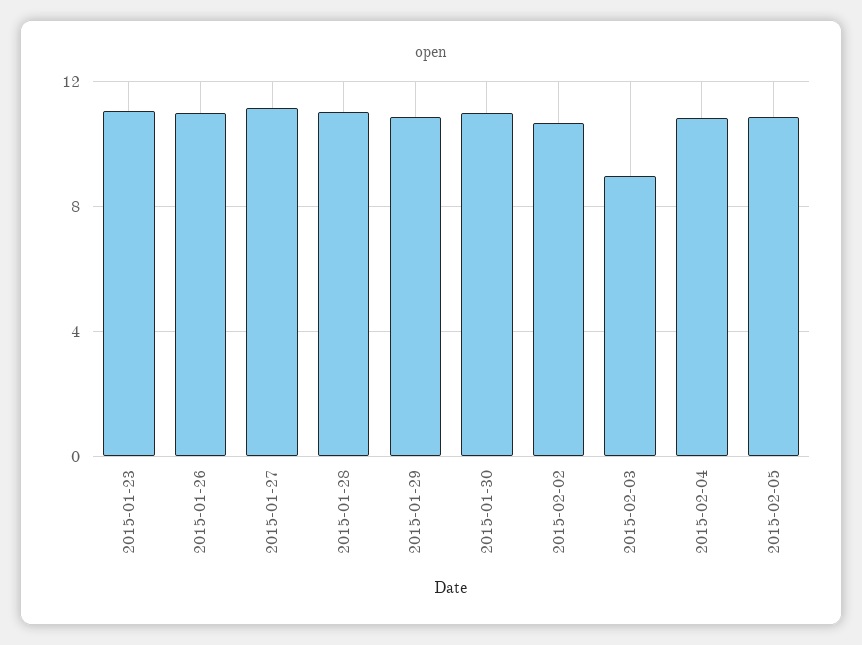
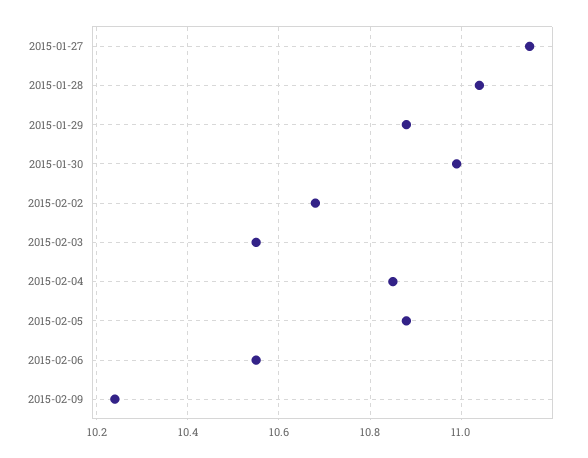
2015-01-23: 11 -> none
2015-01-26: 11 -> none
2015-02-03: 9 -> 10.55
2015-02-06: none -> 10.55
2015-02-09: none -> 10.25

